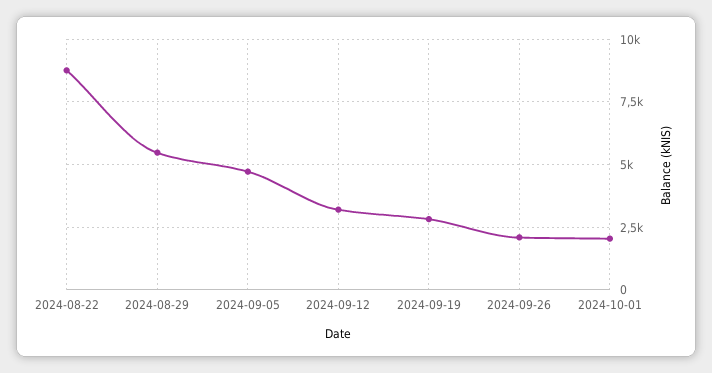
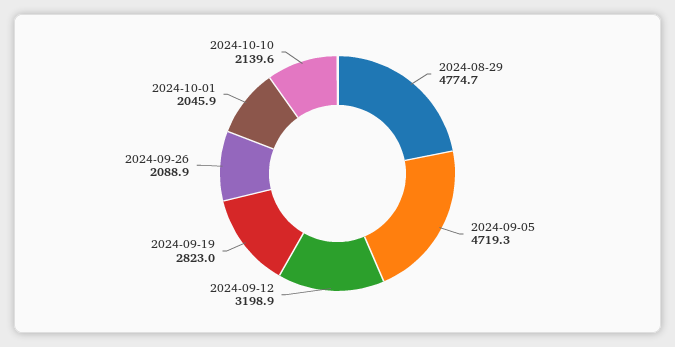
2024-08-22: 8750 -> none
2024-08-29: 5500 -> 4774.7
2024-10-10: none -> 2139.6

